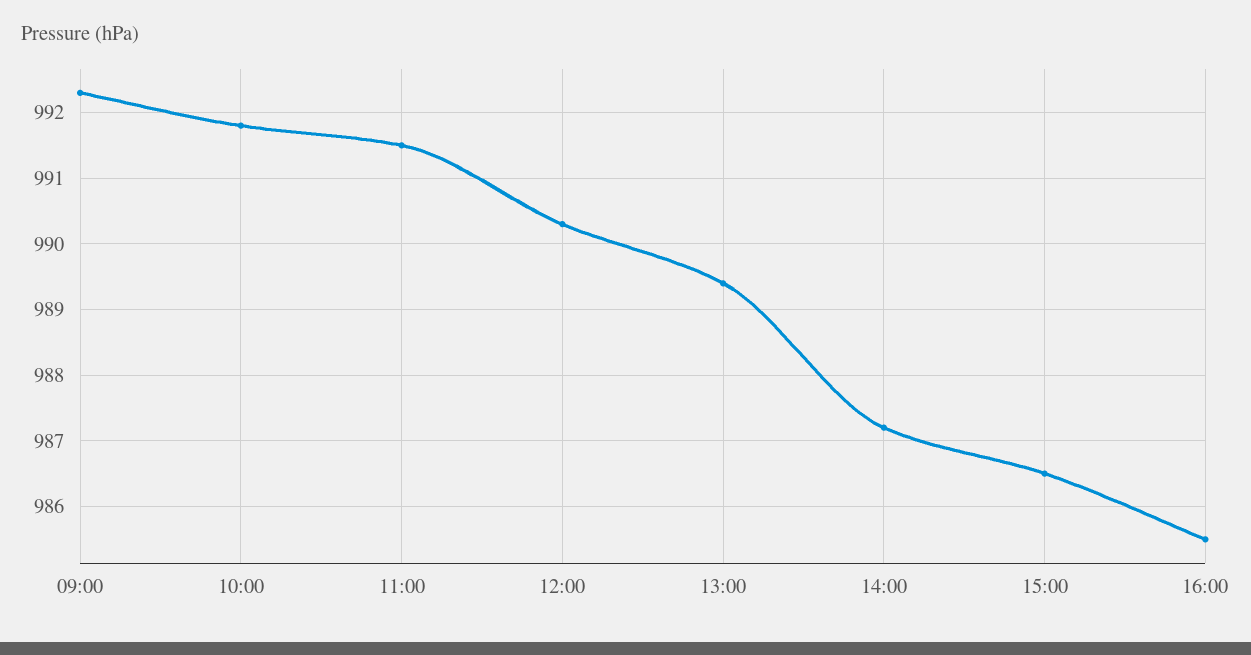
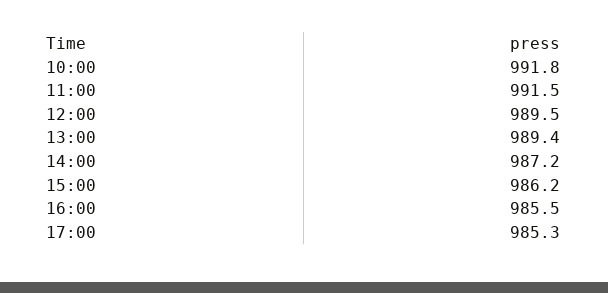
09:00: 992.3 -> none
12:00: 990.3 -> 989.5
15:00: 986.5 -> 986.2
17:00: none -> 985.3

